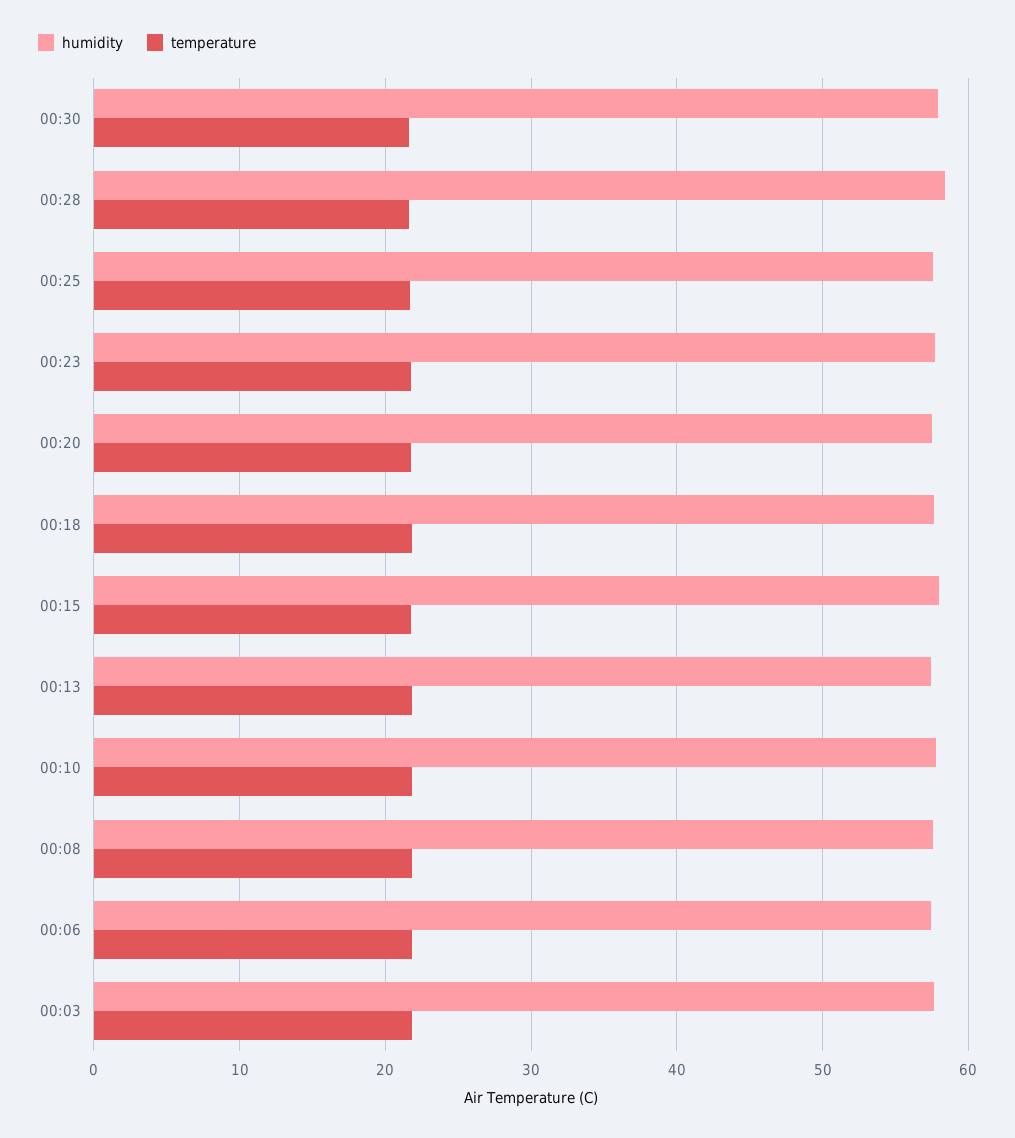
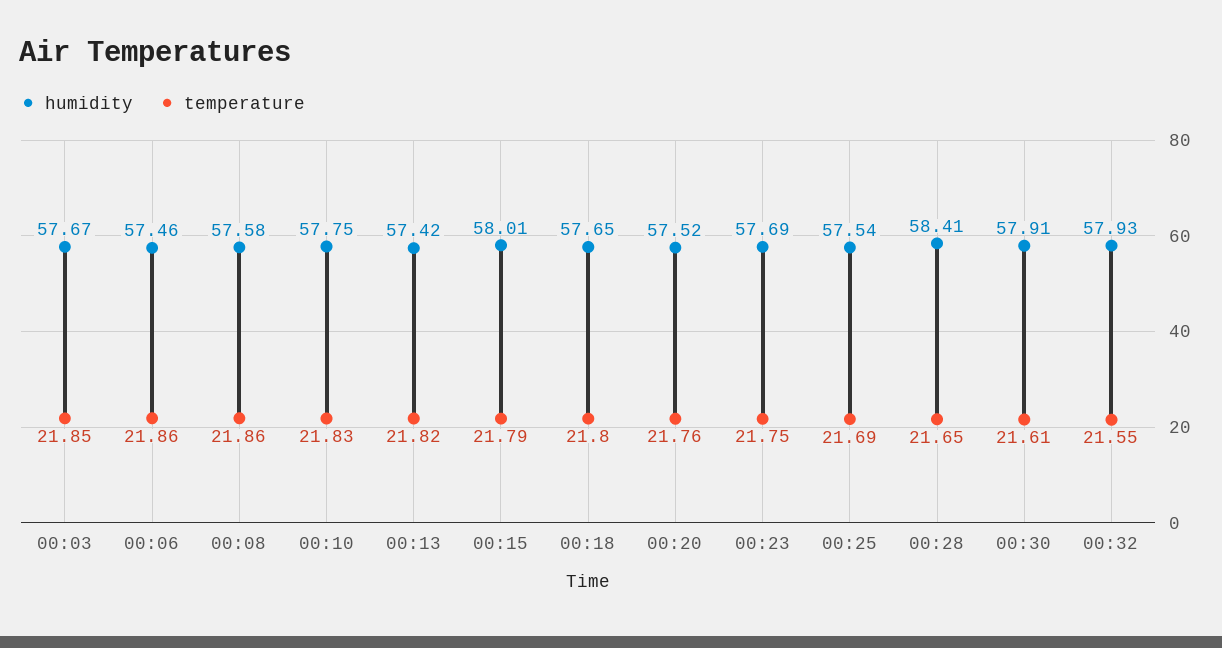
humidity, 00:32: none -> 57.93
temperature, 00:32: none -> 21.55

